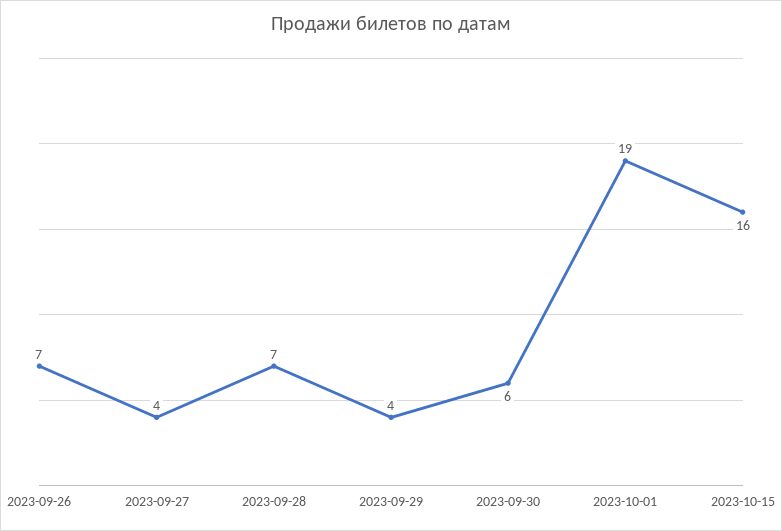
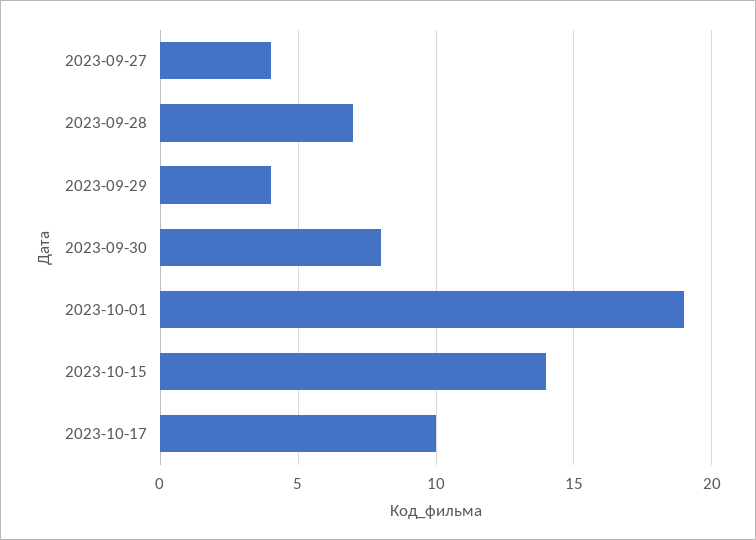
2023-09-26: 7 -> none
2023-09-30: 6 -> 8
2023-10-15: 16 -> 14
2023-10-17: none -> 10

